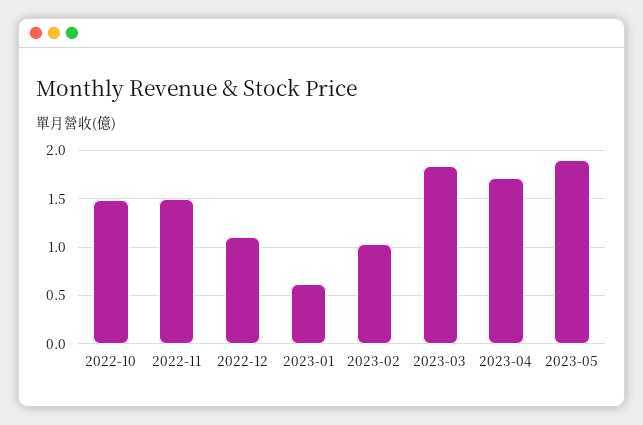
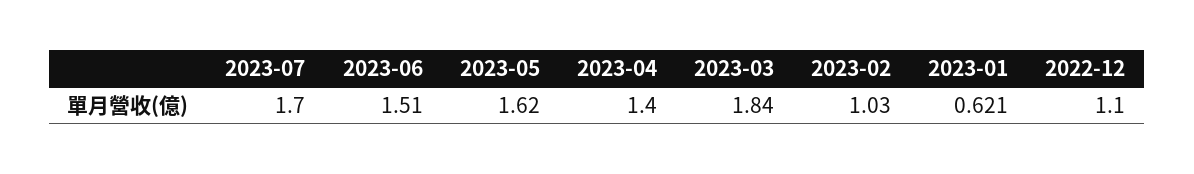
2022-10: 1.5 -> none
2022-11: 1.5 -> none
2023-04: 1.7 -> 1.4
2023-05: 1.9 -> 1.62
2023-07: none -> 1.7
2023-06: none -> 1.51

